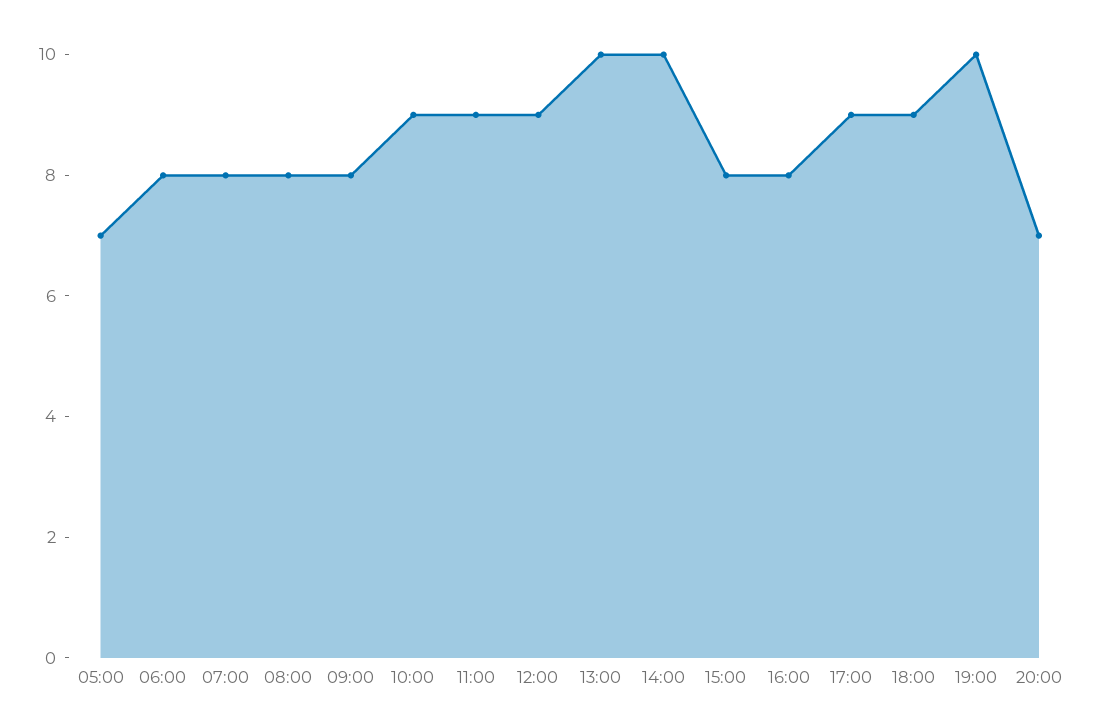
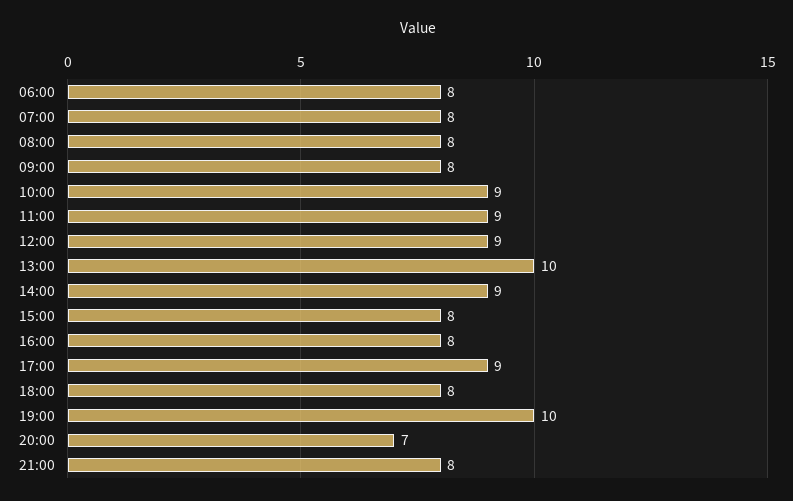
05:00: 7 -> none
14:00: 10 -> 9
18:00: 9 -> 8
21:00: none -> 8

